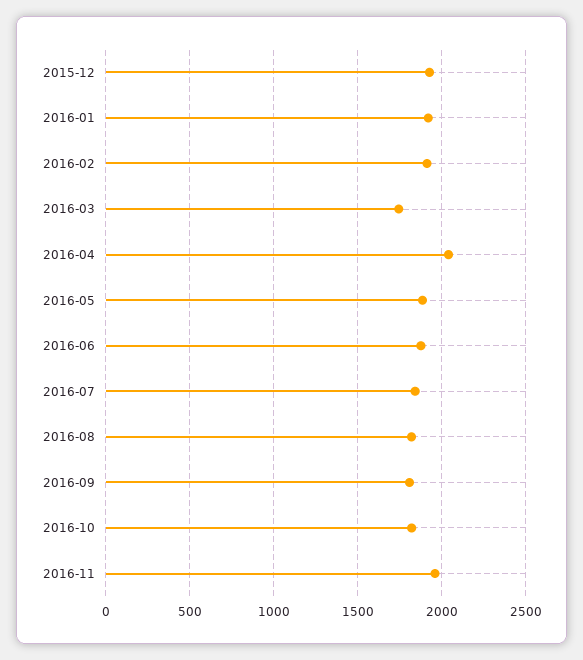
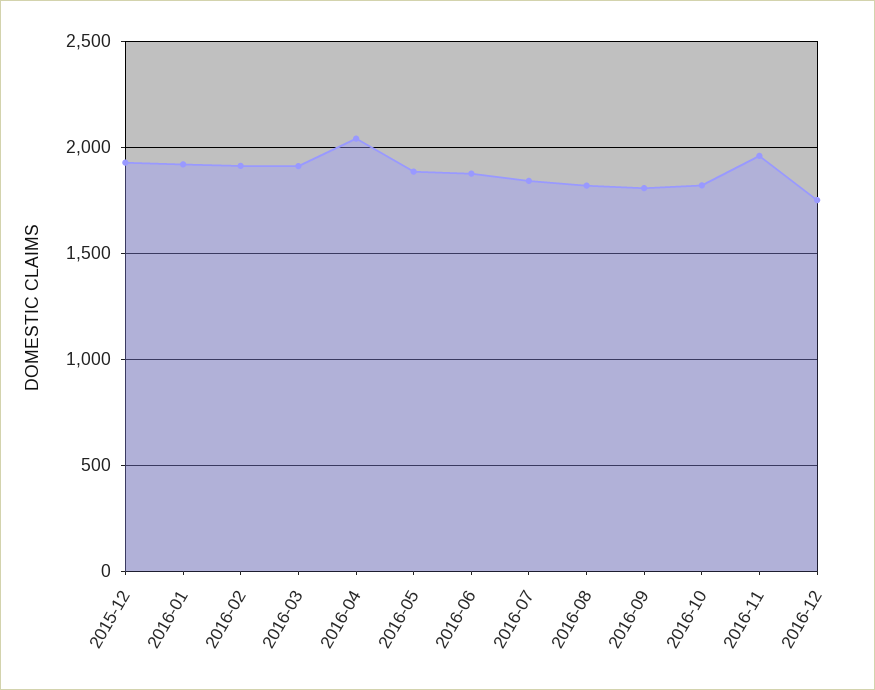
2016-03: 1750 -> 1900
2016-12: none -> 1750

